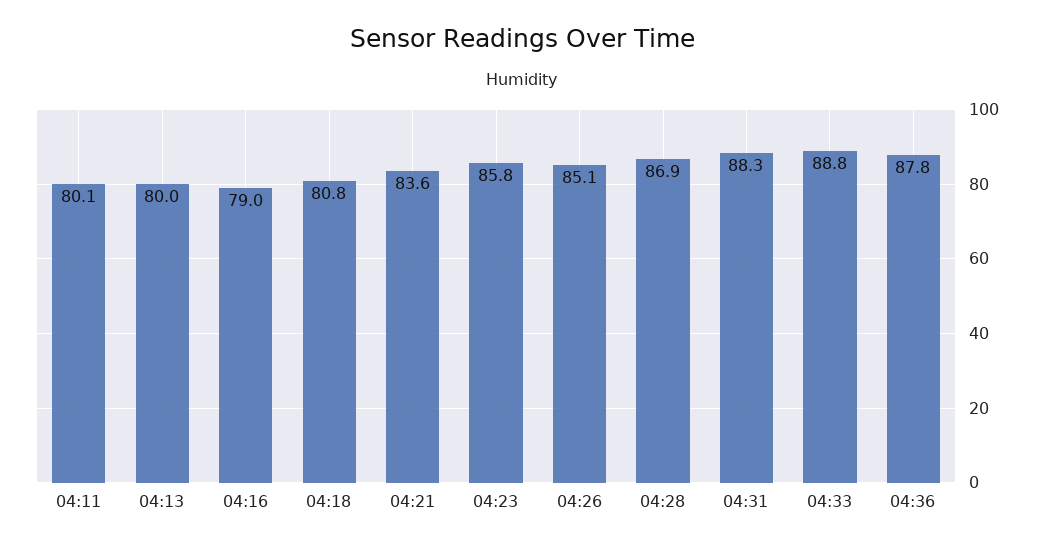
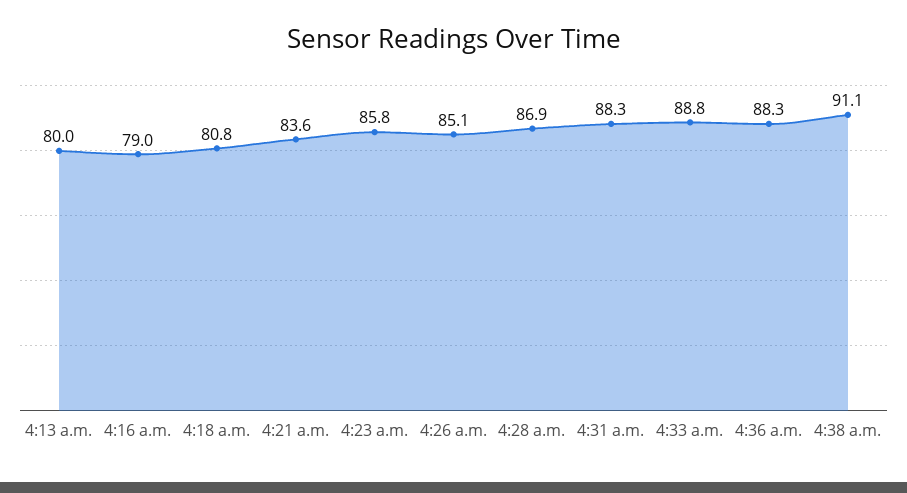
04:11: 80.1 -> none
04:36: 87.8 -> 88.3
4:38 a.m.: none -> 91.1

